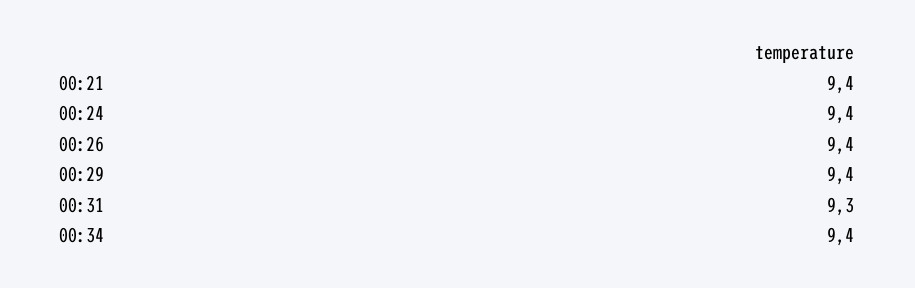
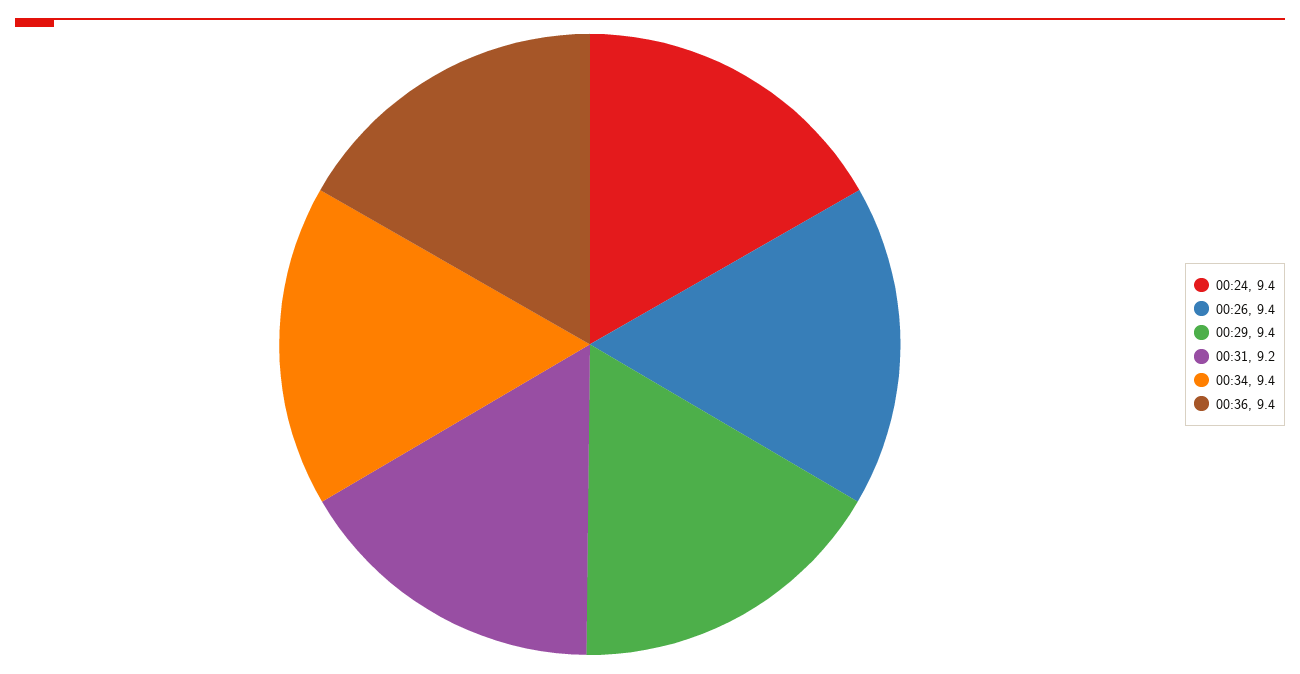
00:21: 9.4 -> none
00:31: 9.3 -> 9.2
00:36: none -> 9.4

